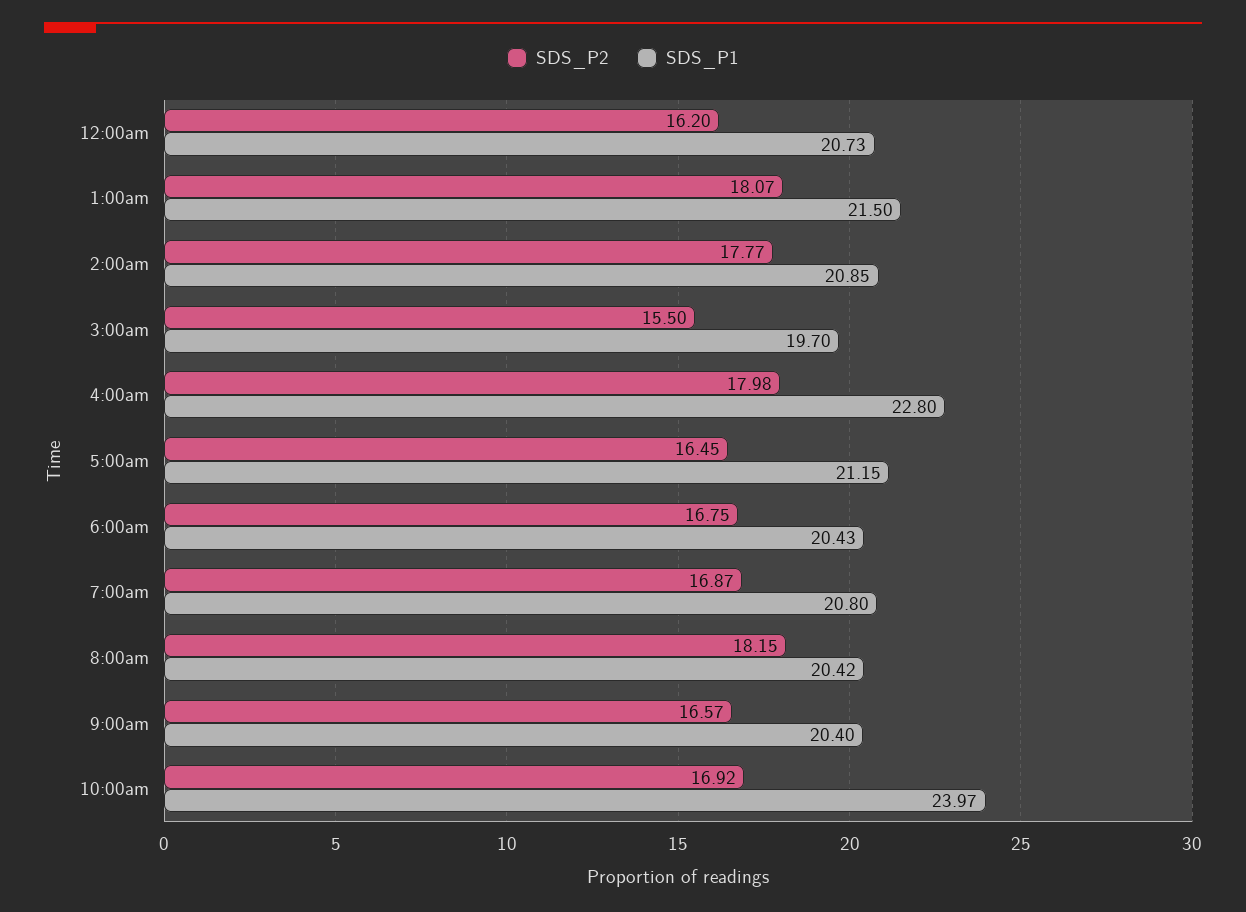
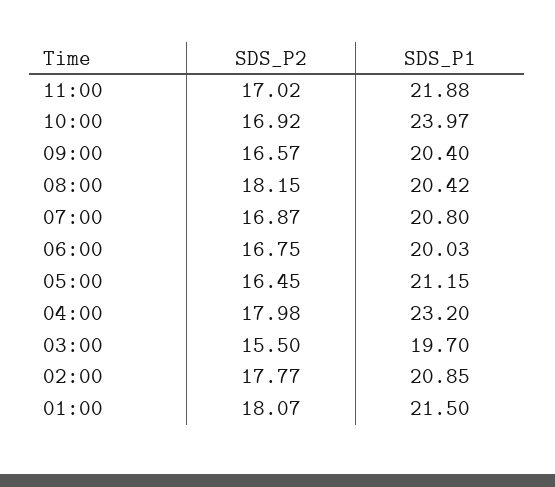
SDS_P2, 12:00am: 16.2 -> none
SDS_P1, 12:00am: 20.73 -> none
SDS_P1, 4:00am: 22.8 -> 23.2
SDS_P1, 6:00am: 20.43 -> 20.03
SDS_P2, 11:00: none -> 17.02
SDS_P1, 11:00: none -> 21.88

